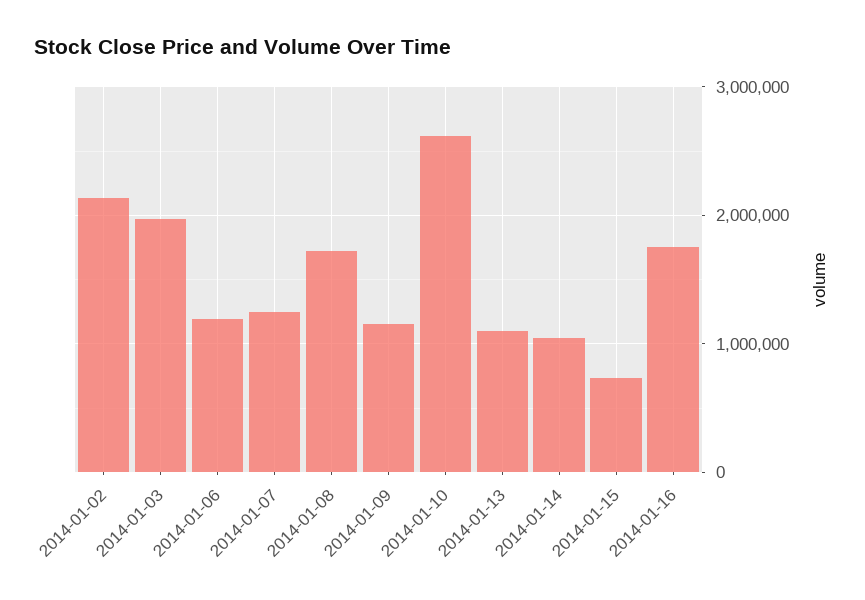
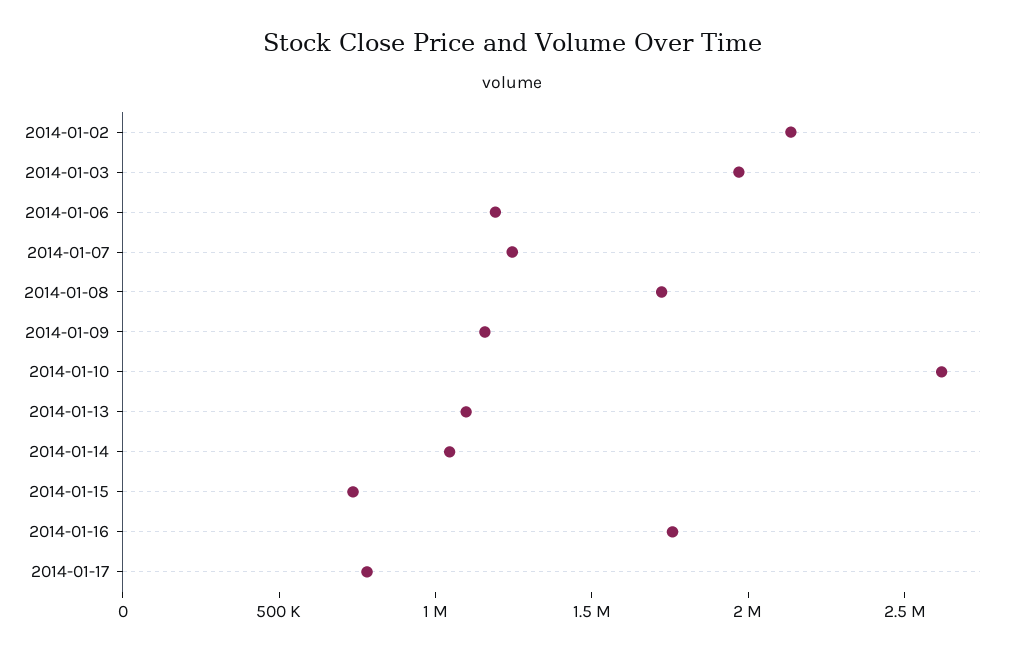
2014-01-17: none -> 800000

